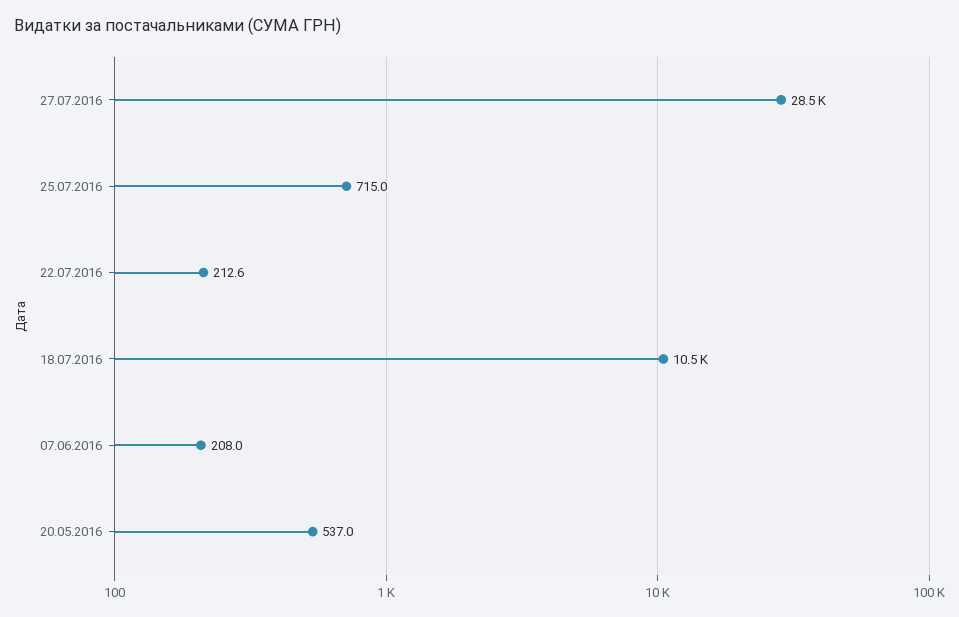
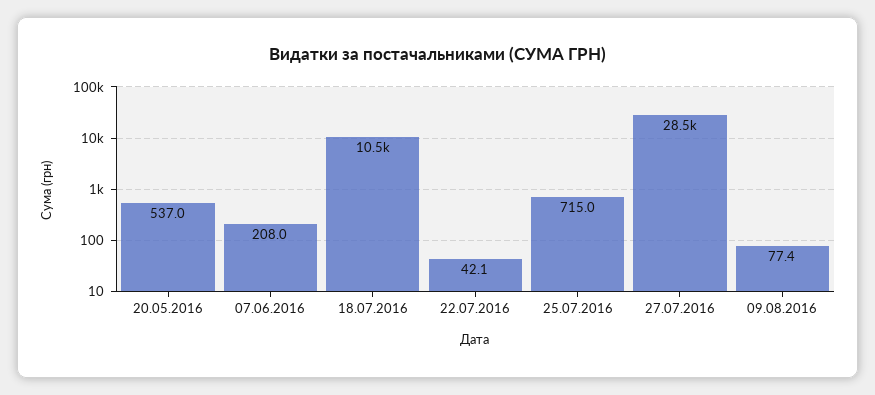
22.07.2016: 212.6 -> 42.1
09.08.2016: none -> 77.4

